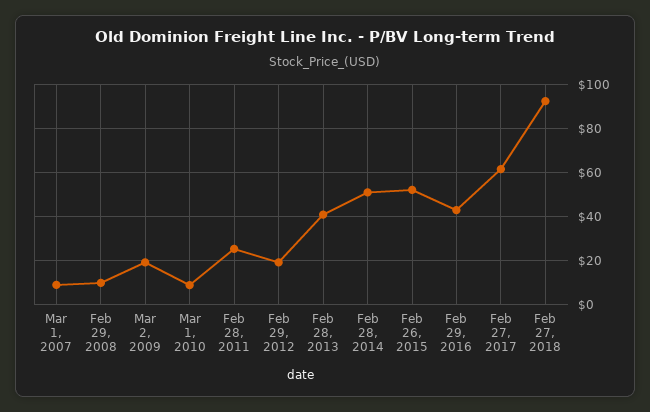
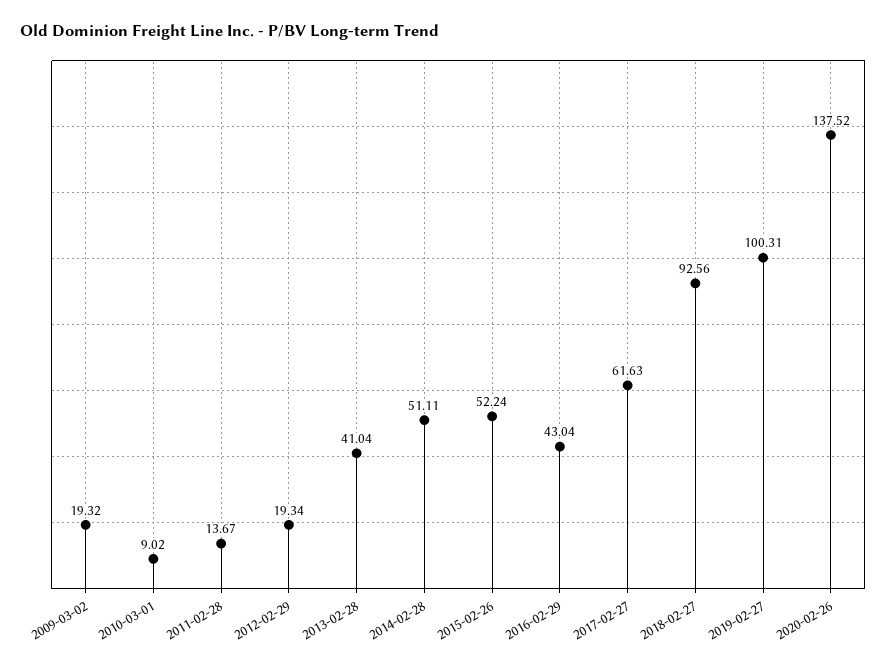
Mar 1, 2007: 10 -> none
Feb 29, 2008: 10 -> none
Feb 28, 2011: 25 -> 13.67
2019-02-27: none -> 100.31
2020-02-26: none -> 137.52

